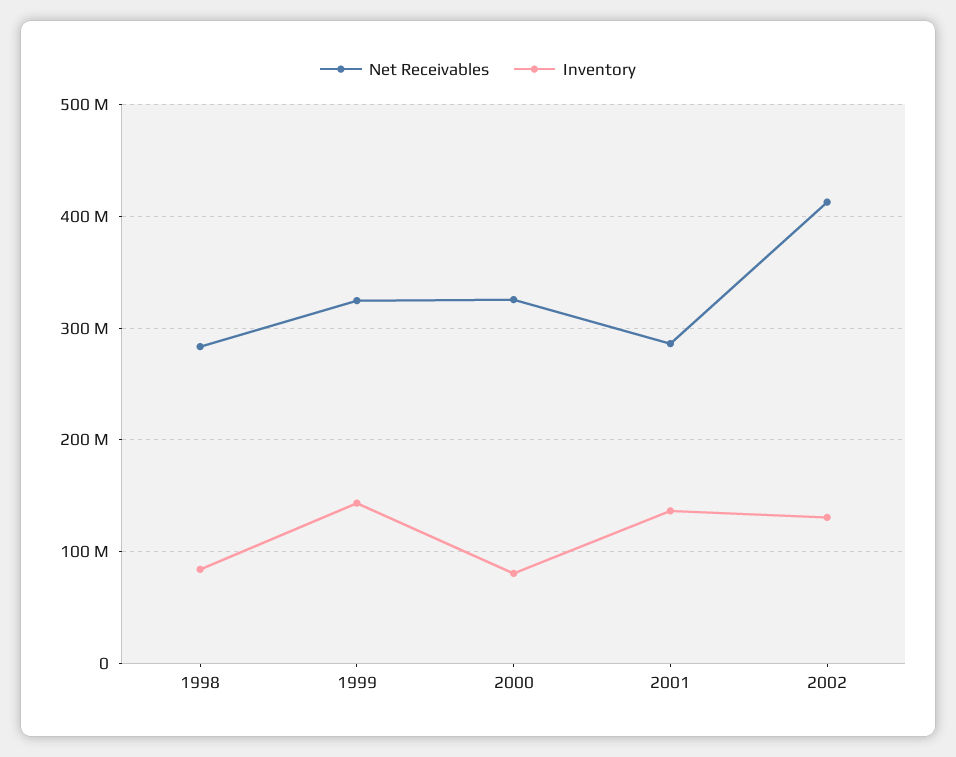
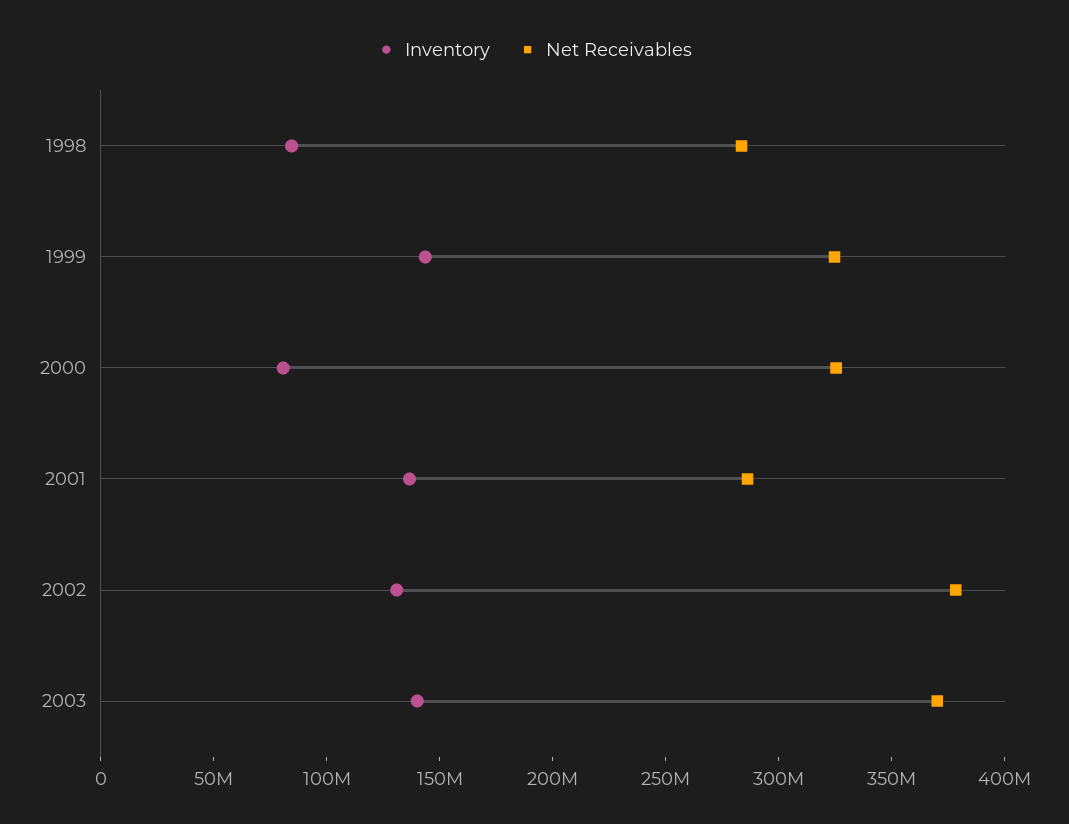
Net Receivables, 2002: 410000000 -> 380000000
Inventory, 2003: none -> 140000000
Net Receivables, 2003: none -> 370000000

